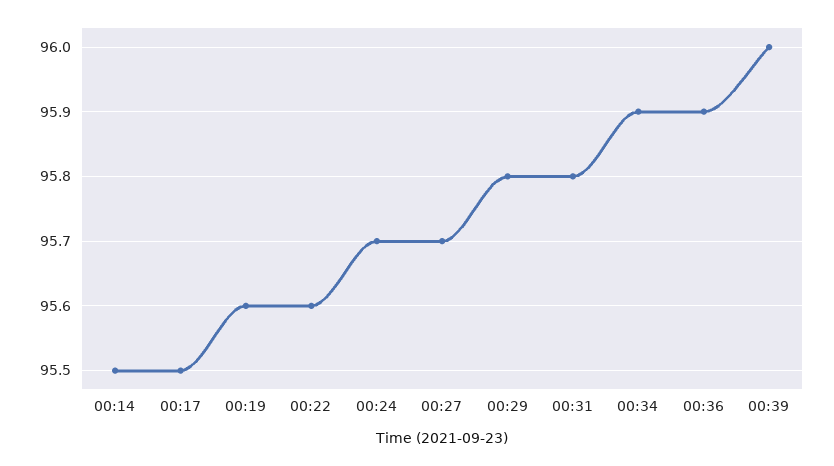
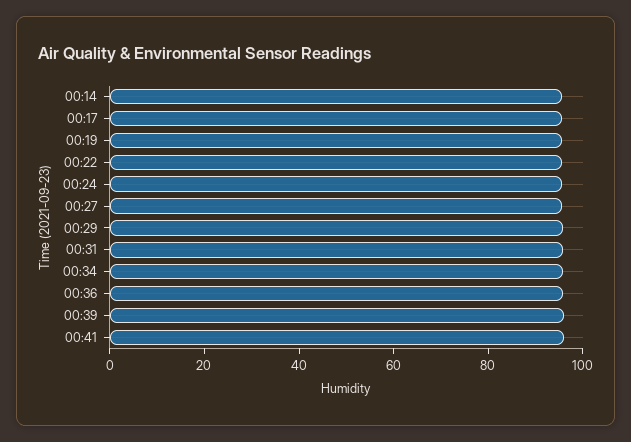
00:41: none -> 95

